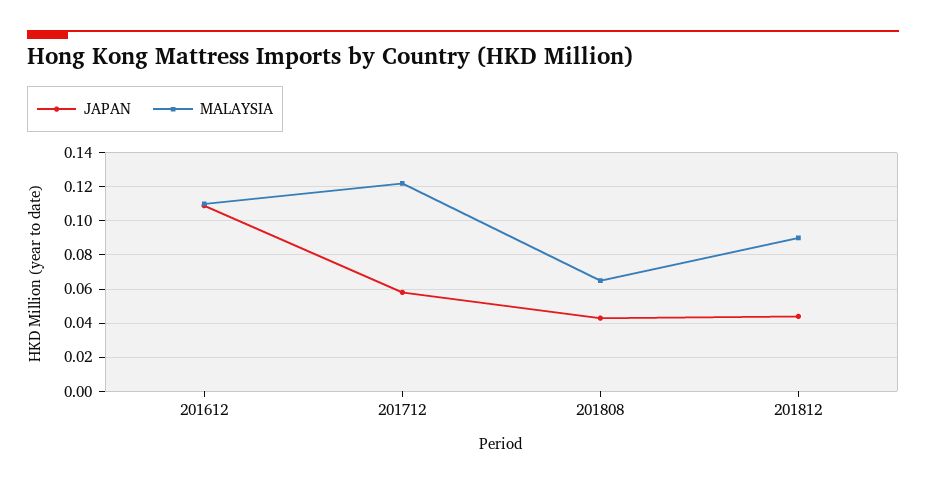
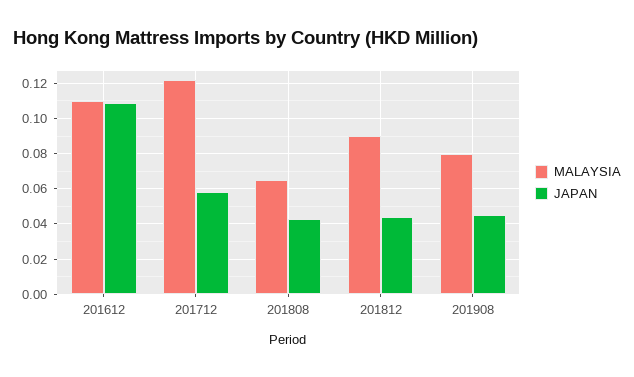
MALAYSIA, 201908: none -> 0.08
JAPAN, 201908: none -> 0.045

